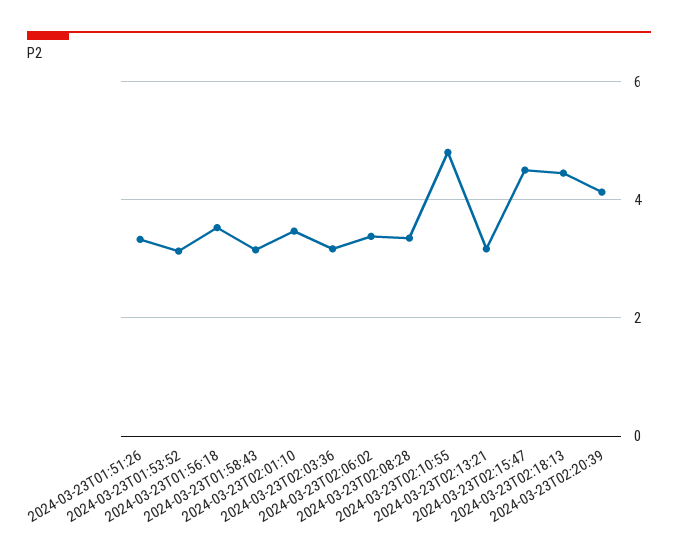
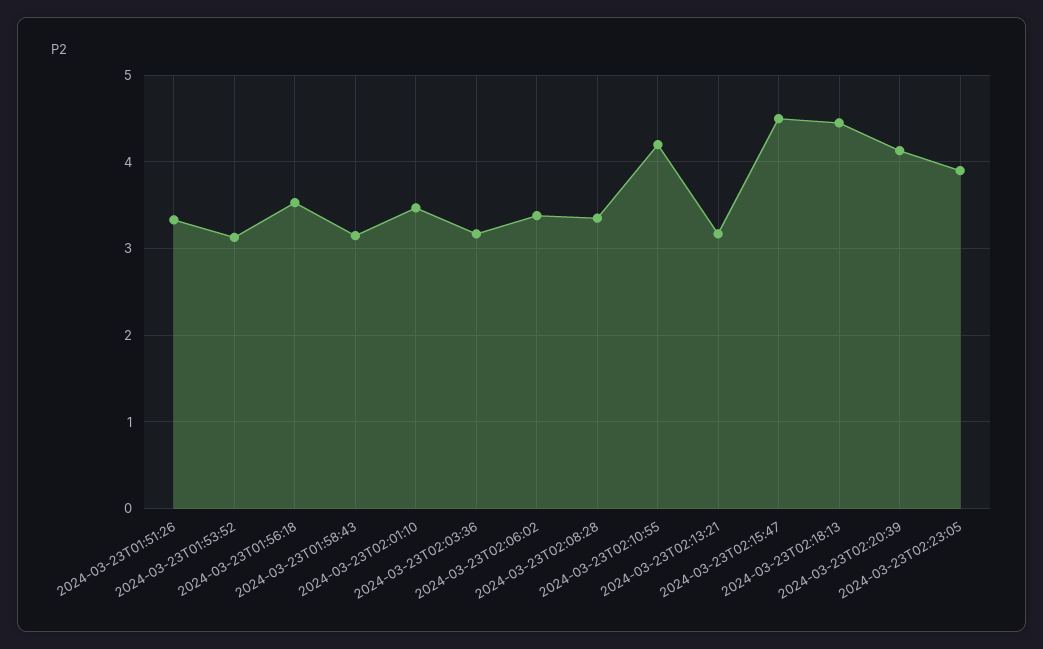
2024-03-23T02:10:55: 4.8 -> 4.2
2024-03-23T02:23:05: none -> 3.9

